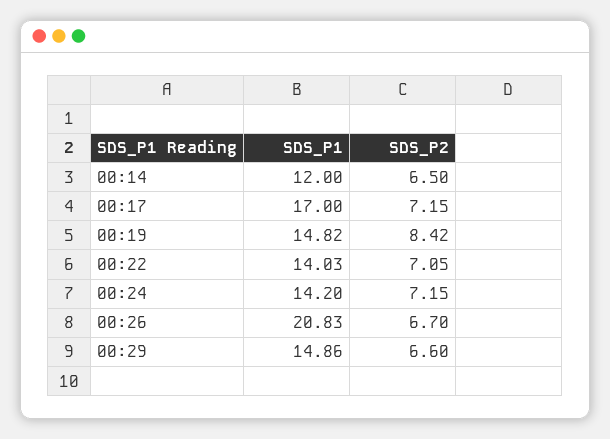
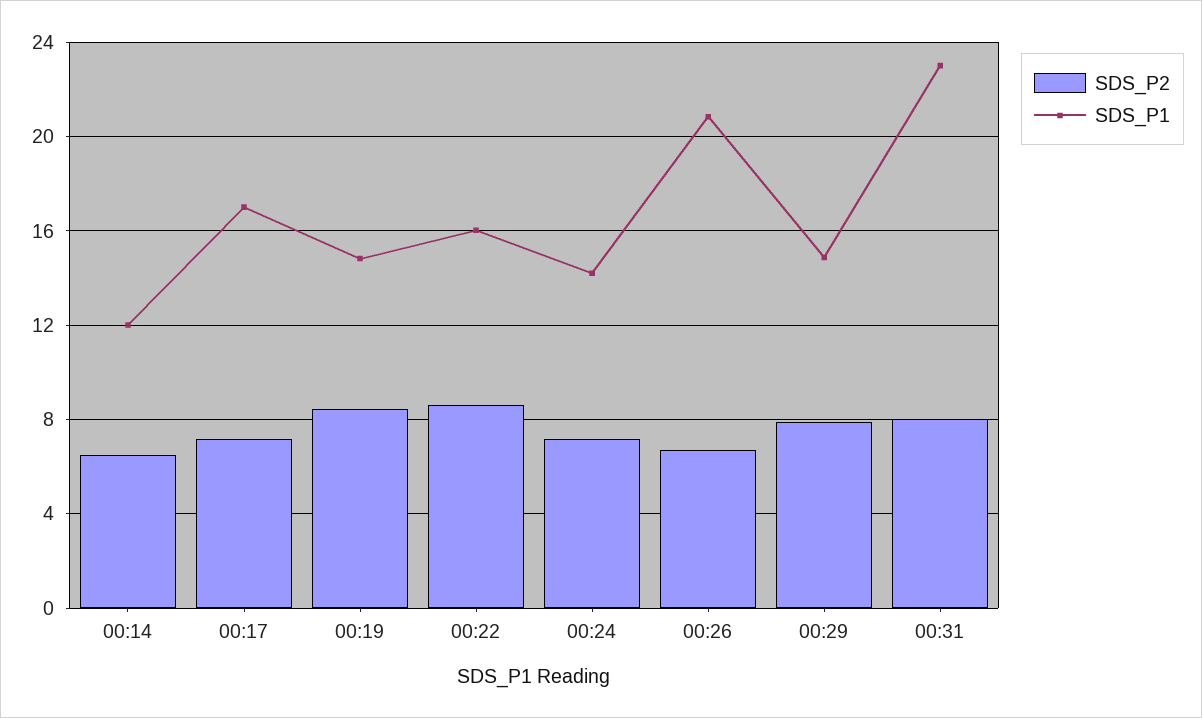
SDS_P1, 00:22: 14.03 -> 16
SDS_P2, 00:22: 7.05 -> 8.5
SDS_P2, 00:29: 6.6 -> 8
SDS_P2, 00:31: none -> 8
SDS_P1, 00:31: none -> 23

